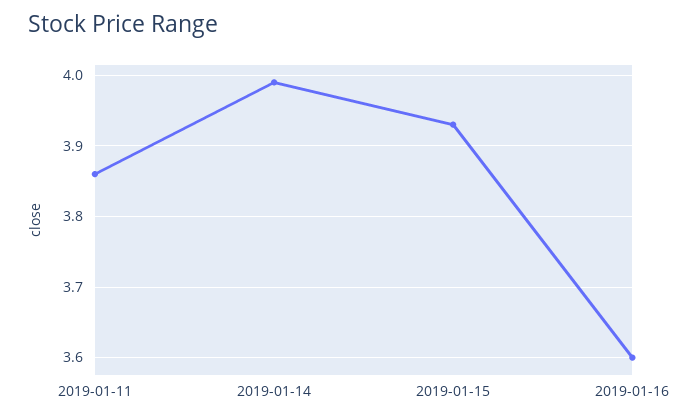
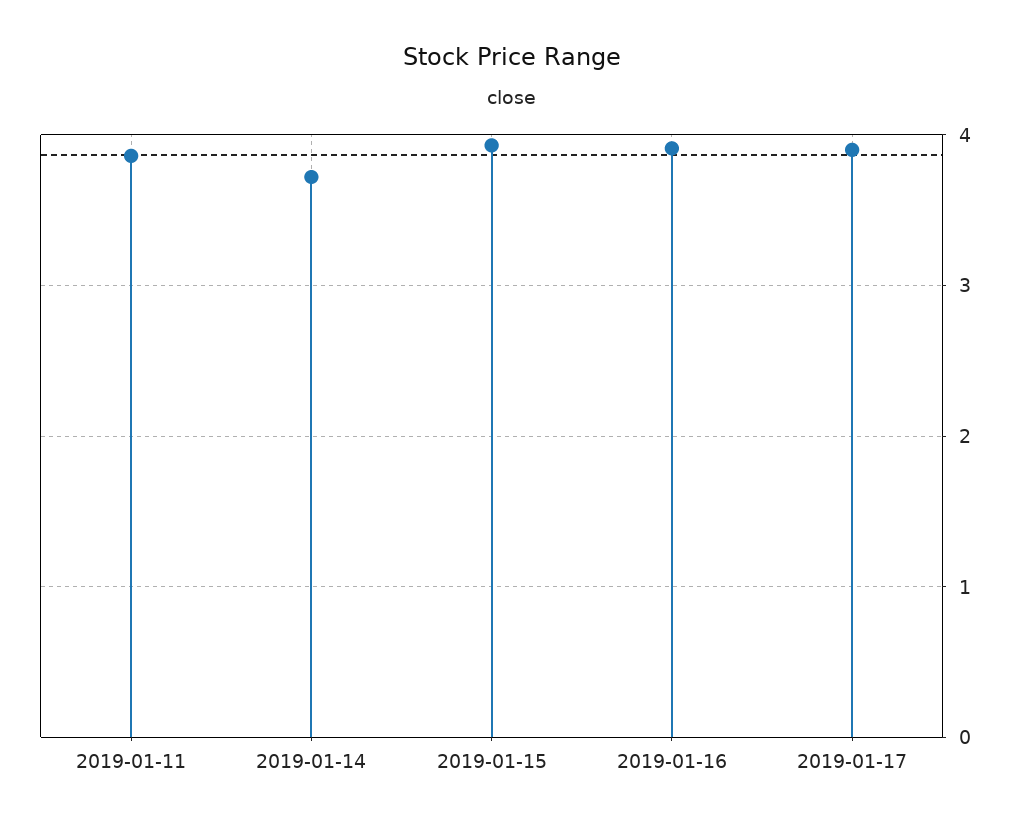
2019-01-14: 3.99 -> 3.7
2019-01-16: 3.6 -> 3.9
2019-01-17: none -> 3.9

